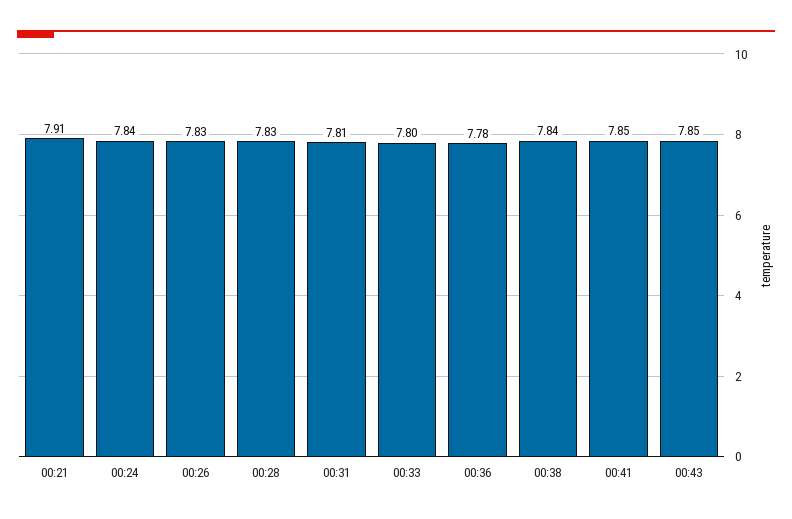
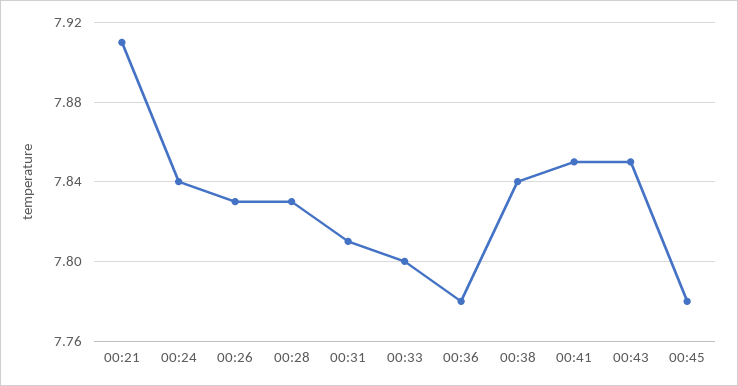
00:45: none -> 7.78

